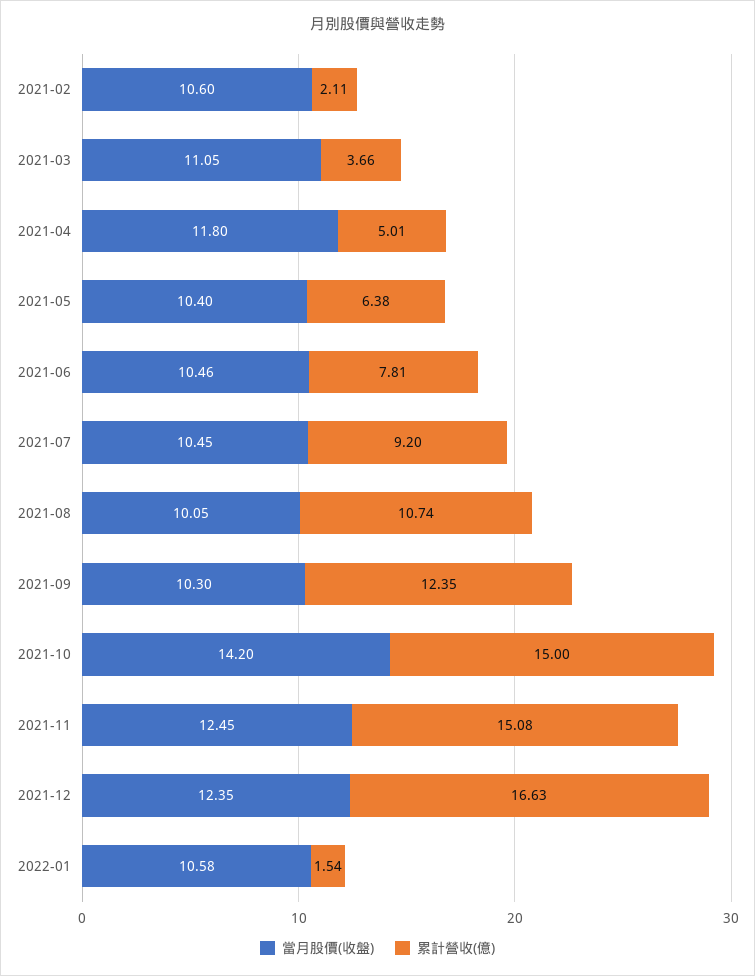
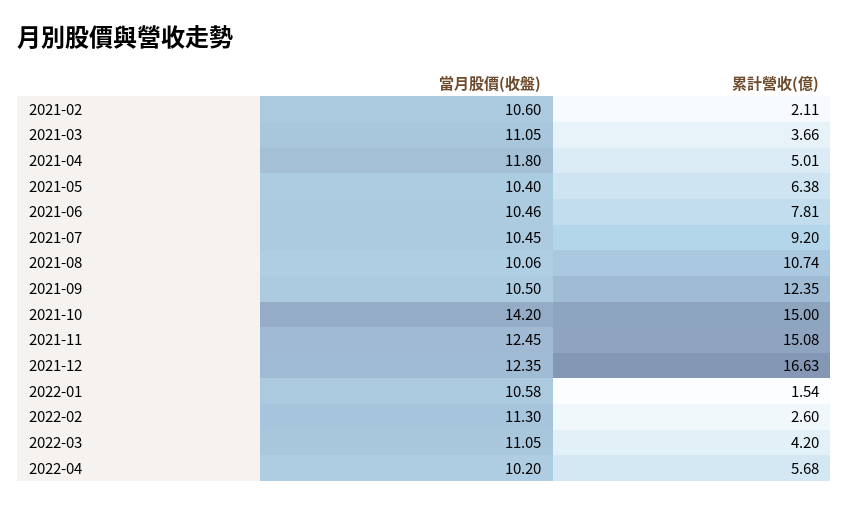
當月股價(收盤), 2021-08: 10.05 -> 10.06
當月股價(收盤), 2021-09: 10.3 -> 10.5
當月股價(收盤), 2022-02: none -> 11.3
累計營收(億), 2022-02: none -> 2.6
當月股價(收盤), 2022-03: none -> 11.05
累計營收(億), 2022-03: none -> 4.2
當月股價(收盤), 2022-04: none -> 10.2
累計營收(億), 2022-04: none -> 5.68

